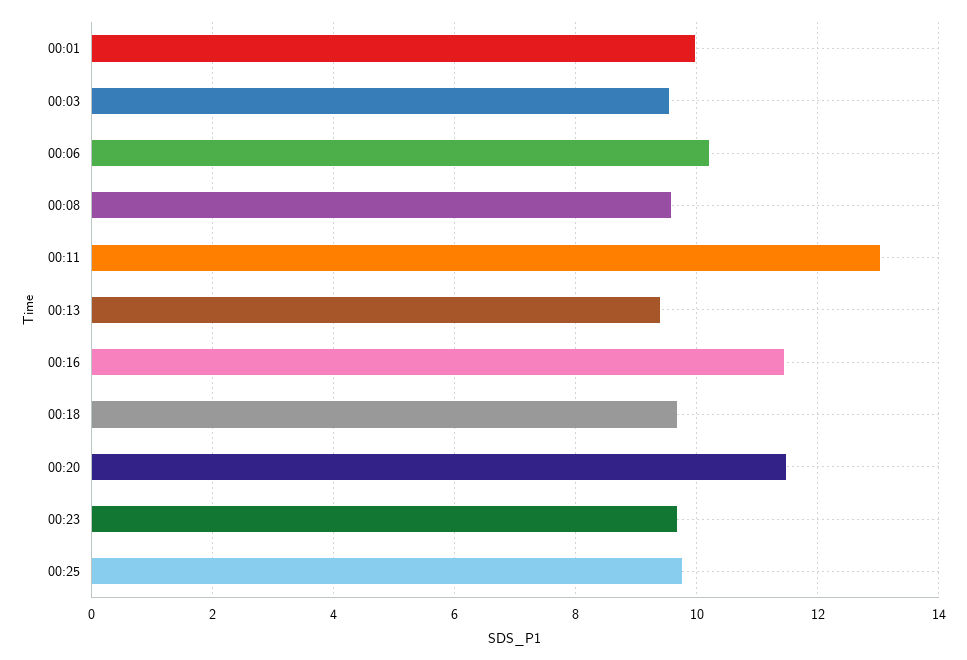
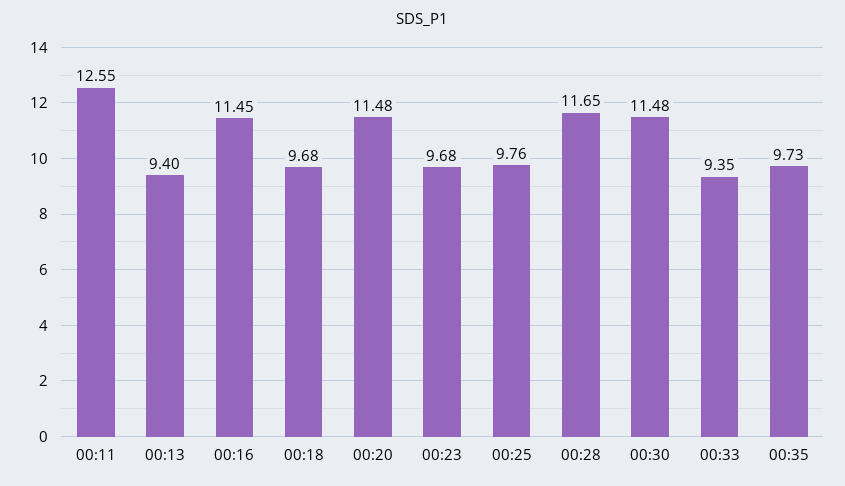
00:01: 10 -> none
00:03: 9.6 -> none
00:06: 10.2 -> none
00:08: 9.6 -> none
00:11: 13 -> 12.55
00:28: none -> 11.65
00:30: none -> 11.48
00:33: none -> 9.35
00:35: none -> 9.73

